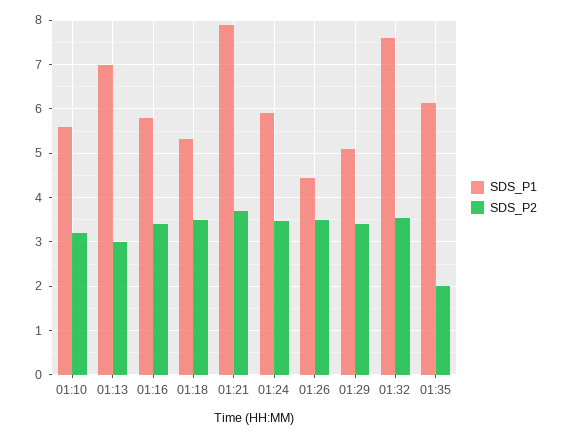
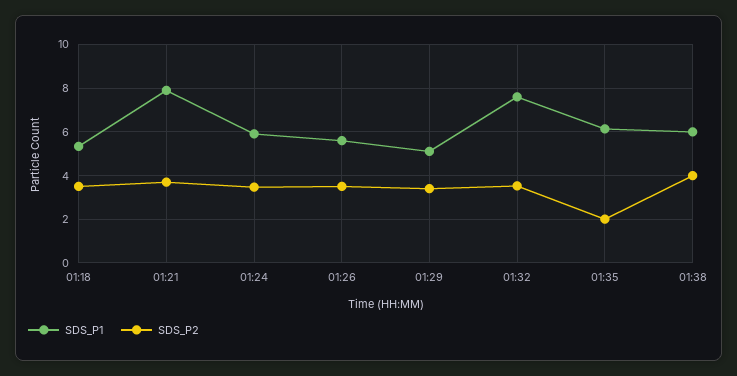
SDS_P1, 01:10: 5.6 -> none
SDS_P2, 01:10: 3.2 -> none
SDS_P1, 01:13: 7 -> none
SDS_P2, 01:13: 3 -> none
SDS_P1, 01:16: 5.8 -> none
SDS_P2, 01:16: 3.4 -> none
SDS_P1, 01:26: 4.4 -> 5.5
SDS_P1, 01:38: none -> 6
SDS_P2, 01:38: none -> 4

